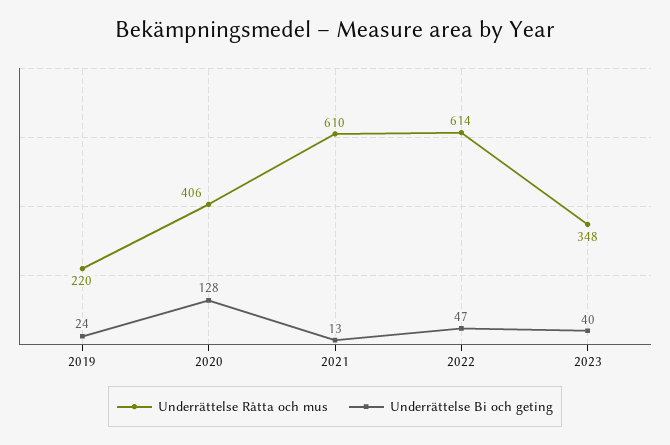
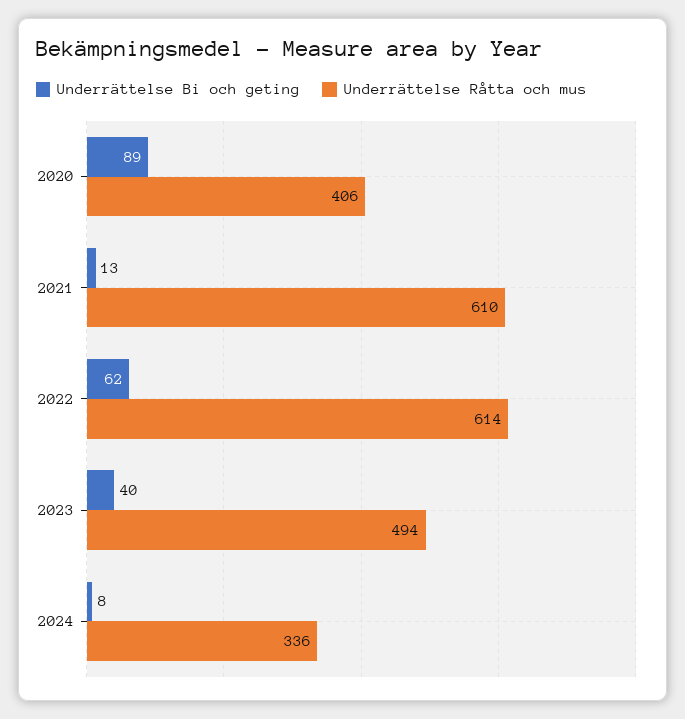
Underrättelse Råtta och mus, 2019: 220 -> none
Underrättelse Bi och geting, 2019: 24 -> none
Underrättelse Bi och geting, 2020: 128 -> 89
Underrättelse Bi och geting, 2022: 47 -> 62
Underrättelse Råtta och mus, 2023: 348 -> 494
Underrättelse Bi och geting, 2024: none -> 8
Underrättelse Råtta och mus, 2024: none -> 336

